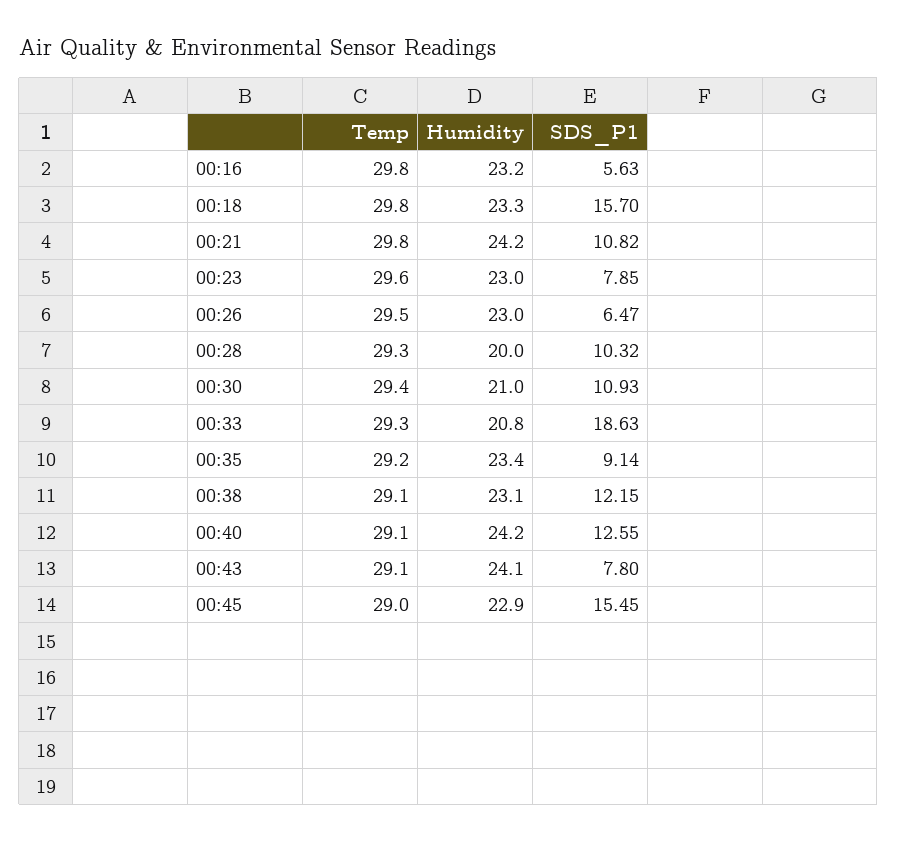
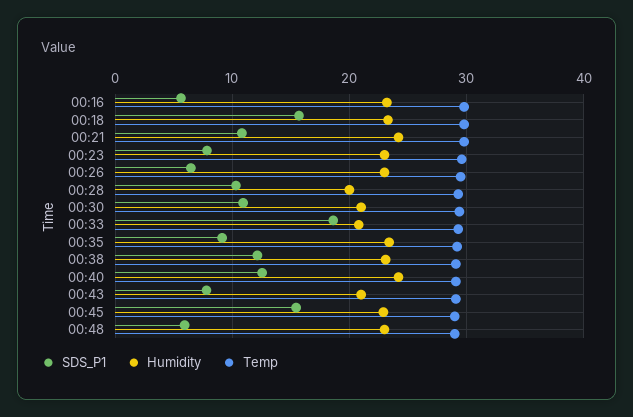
Humidity, 00:43: 24.1 -> 21
SDS_P1, 00:48: none -> 6
Humidity, 00:48: none -> 23
Temp, 00:48: none -> 29

